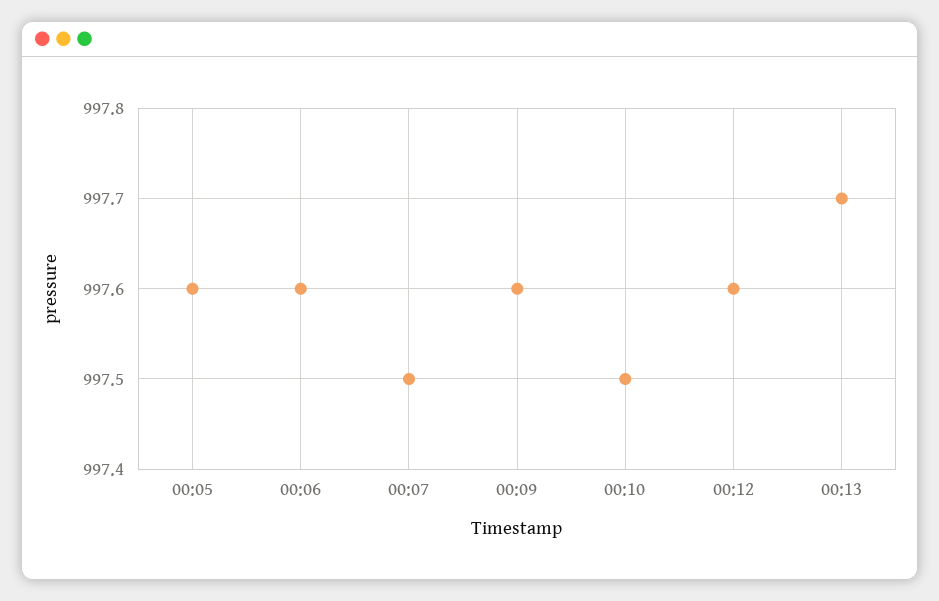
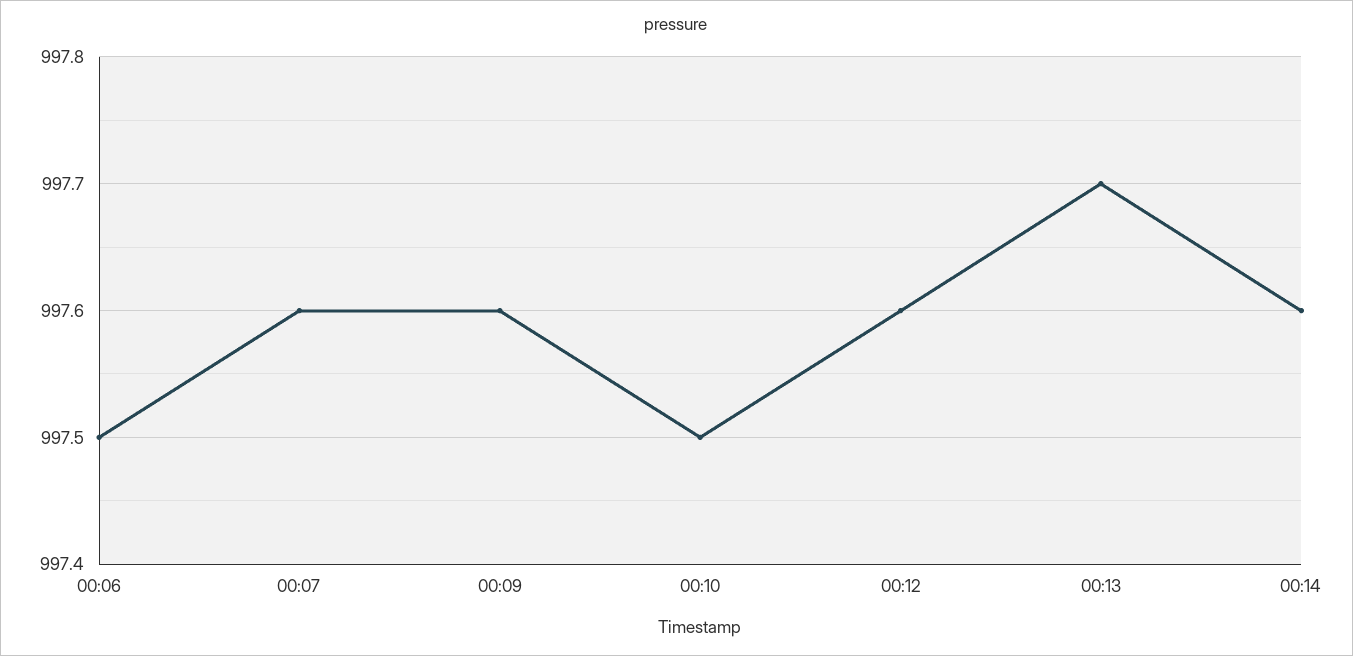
00:05: 997.6 -> none
00:06: 997.6 -> 997.5
00:07: 997.5 -> 997.6
00:14: none -> 997.6

